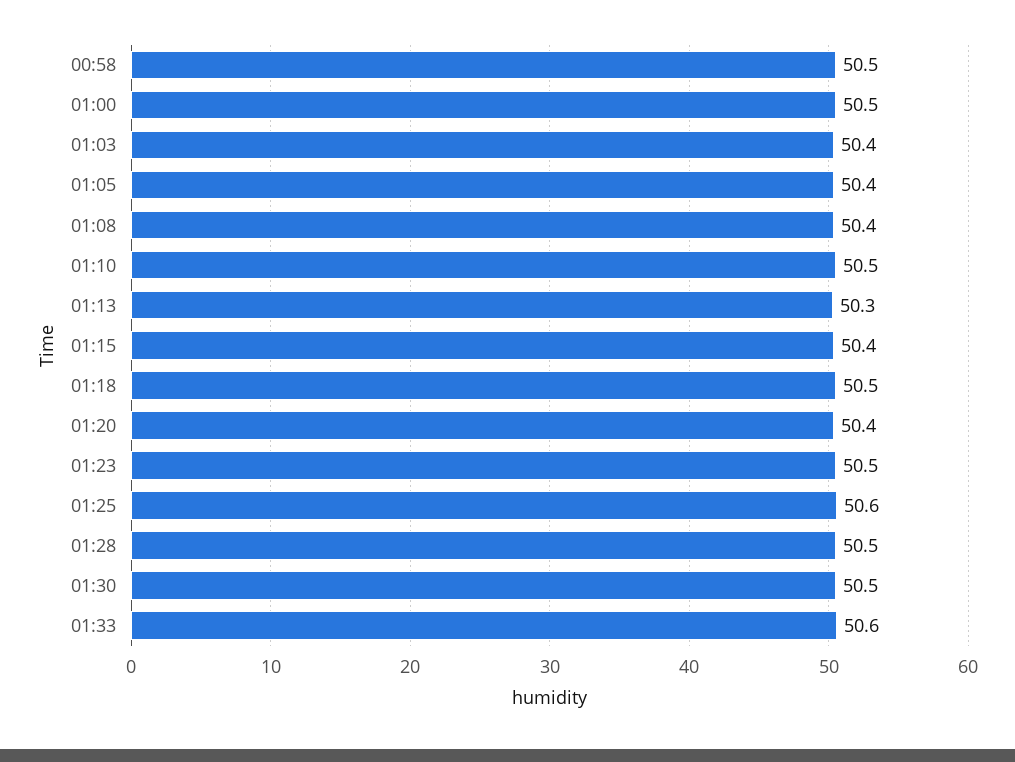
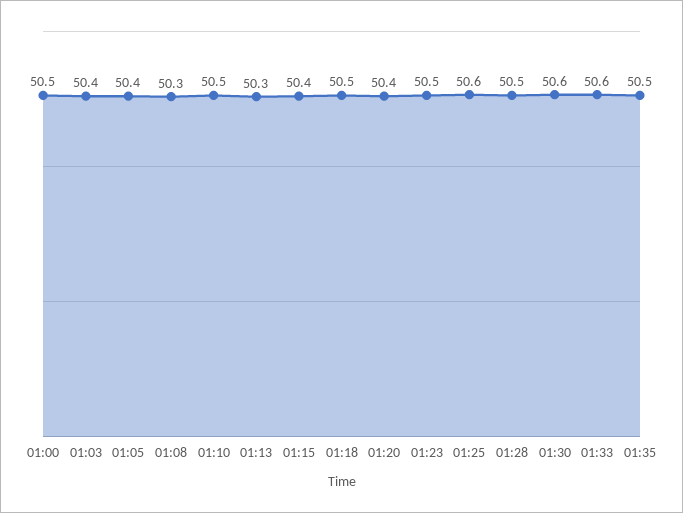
00:58: 50.5 -> none
01:08: 50.4 -> 50.3
01:30: 50.5 -> 50.6
01:35: none -> 50.5

